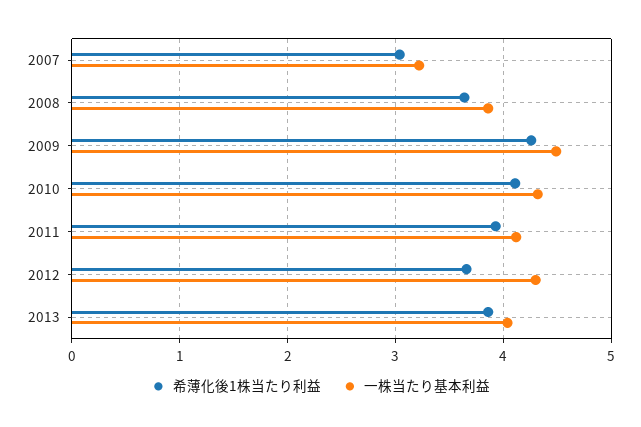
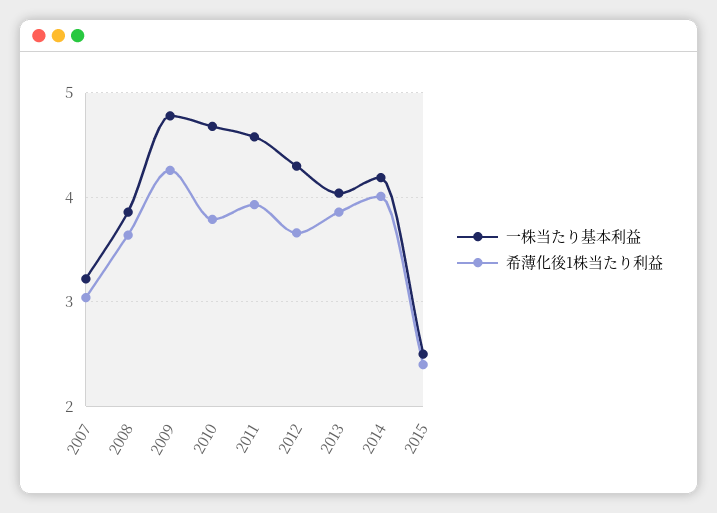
一株当たり基本利益, 2009: 4.5 -> 4.8
希薄化後1株当たり利益, 2010: 4.1 -> 3.8
一株当たり基本利益, 2010: 4.3 -> 4.7
一株当たり基本利益, 2011: 4.1 -> 4.6
一株当たり基本利益, 2014: none -> 4.2
希薄化後1株当たり利益, 2014: none -> 4
一株当たり基本利益, 2015: none -> 2.5
希薄化後1株当たり利益, 2015: none -> 2.4

